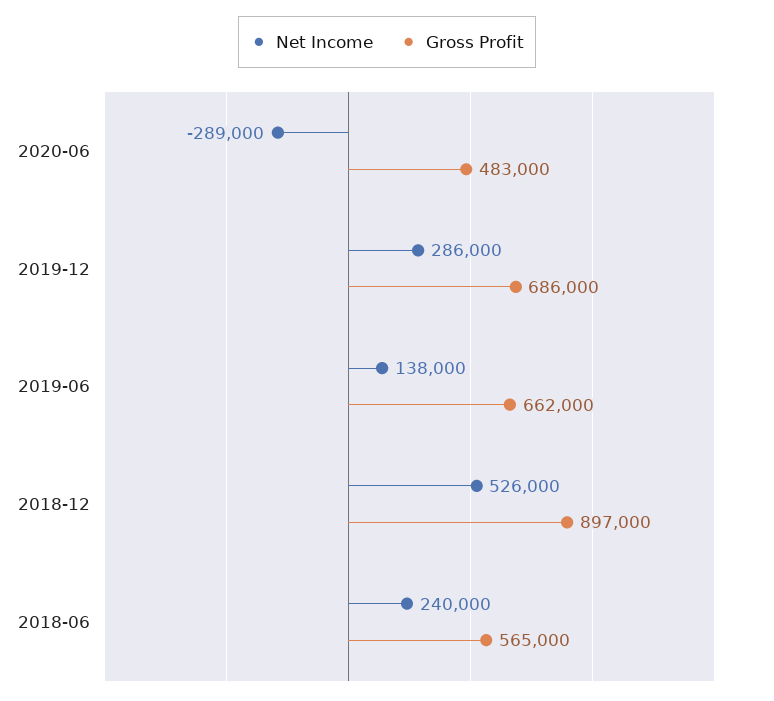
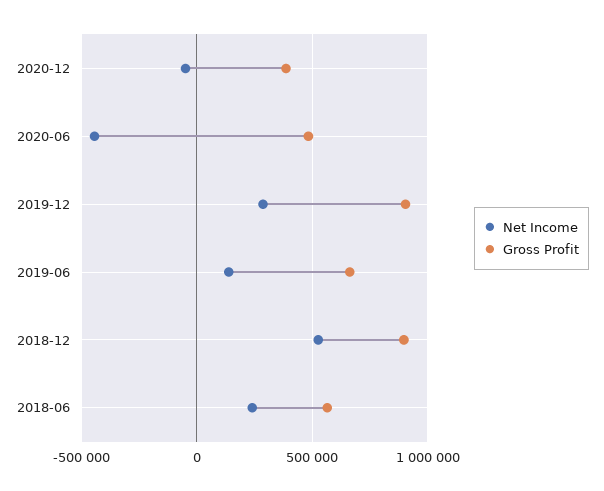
Net Income, 2020-06: -289000 -> -450000
Gross Profit, 2019-12: 686000 -> 900000
Net Income, 2020-12: none -> -50000
Gross Profit, 2020-12: none -> 400000

